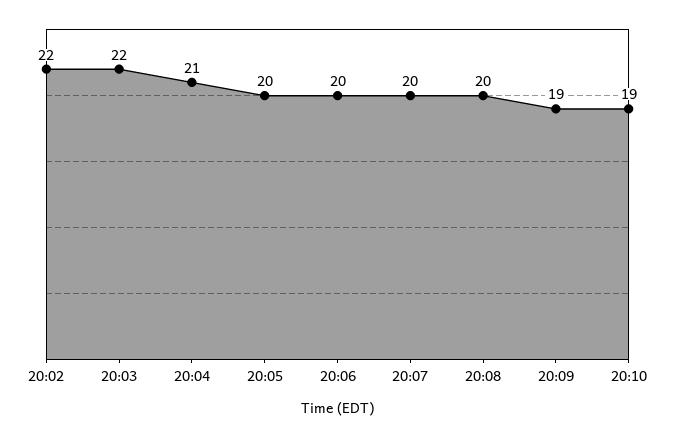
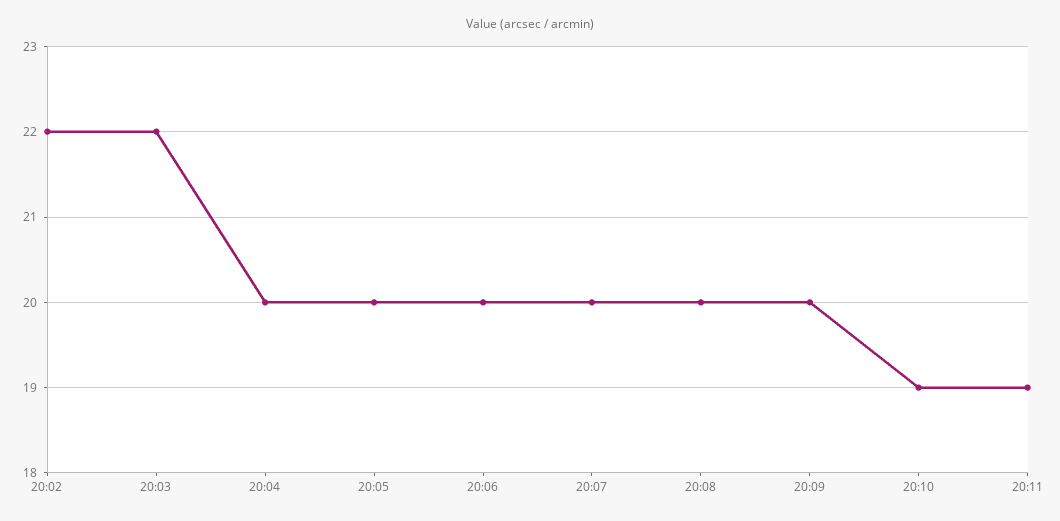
20:04: 21 -> 20
20:09: 19 -> 20
20:11: none -> 19

